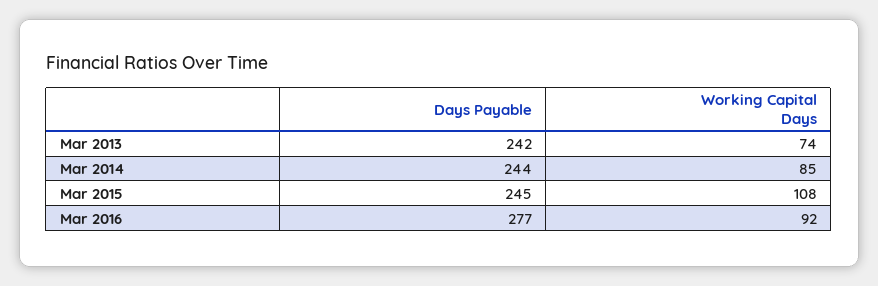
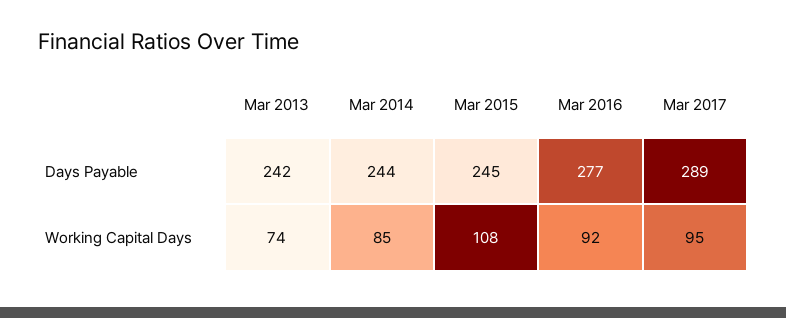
Days Payable, Mar 2017: none -> 289
Working Capital Days, Mar 2017: none -> 95

